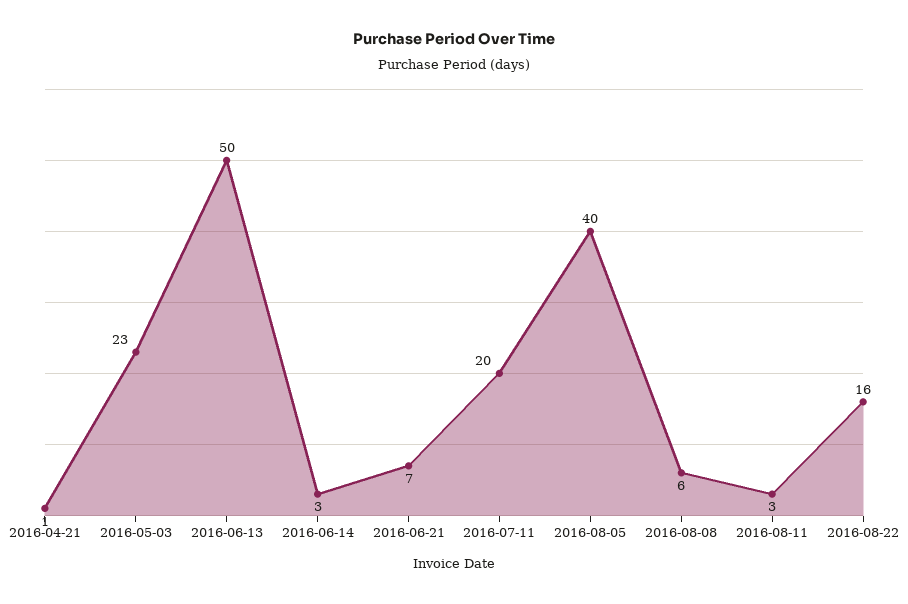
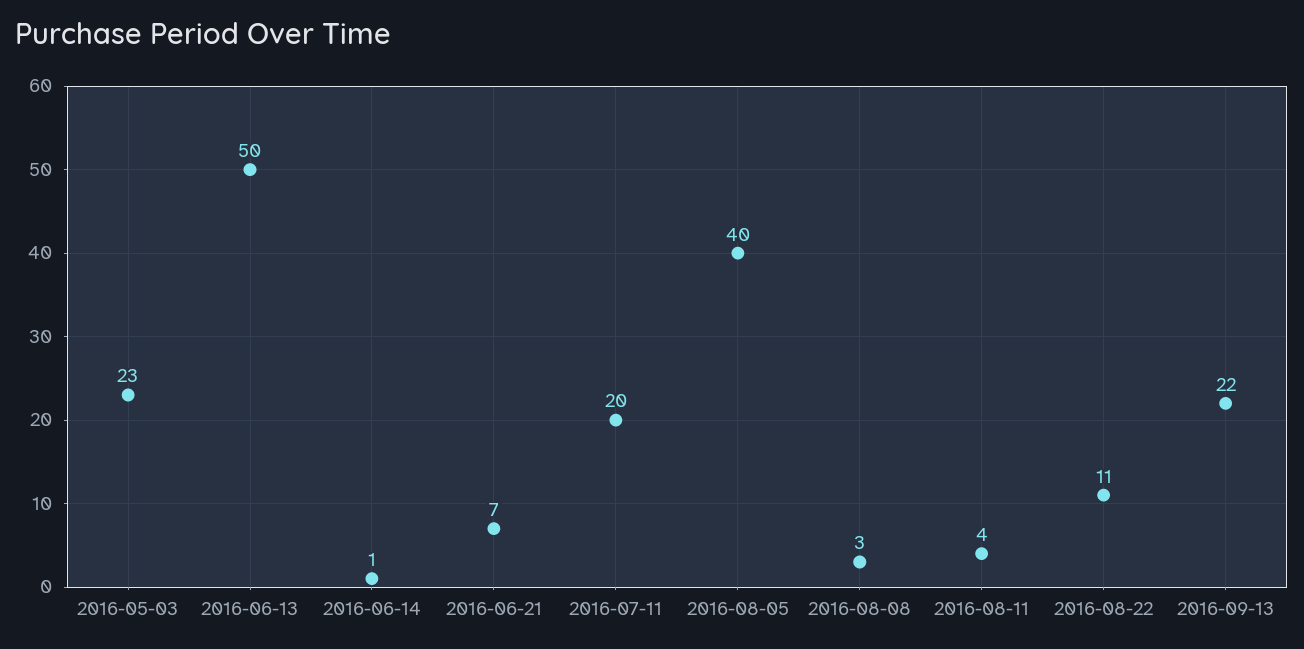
2016-04-21: 1 -> none
2016-06-14: 3 -> 1
2016-08-08: 6 -> 3
2016-08-11: 3 -> 4
2016-08-22: 16 -> 11
2016-09-13: none -> 22

